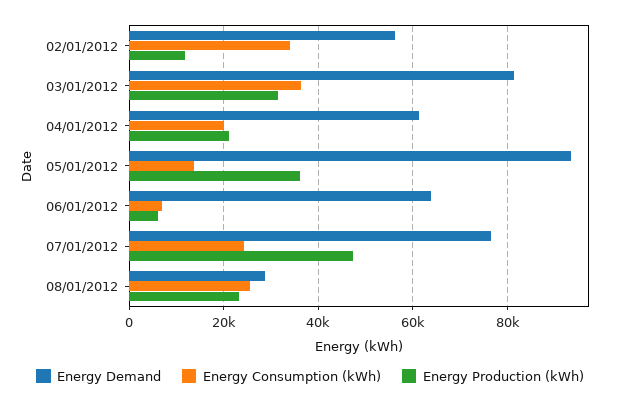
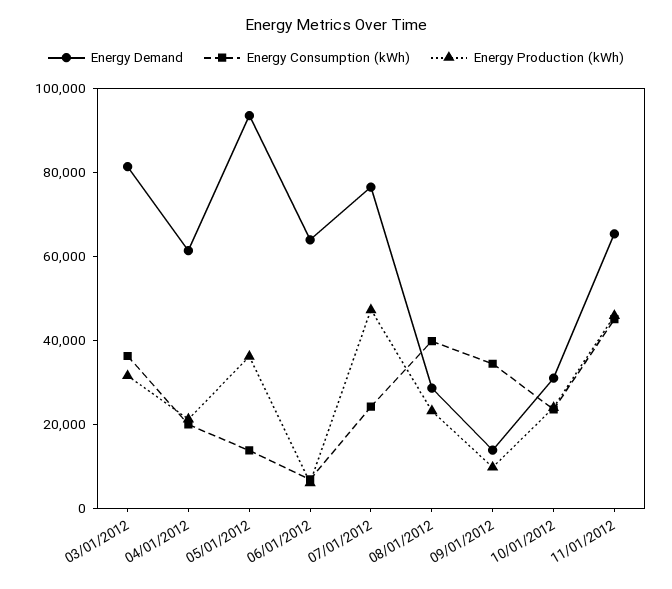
Energy Demand, 02/01/2012: 56000 -> none
Energy Consumption (kWh), 02/01/2012: 34000 -> none
Energy Production (kWh), 02/01/2012: 12000 -> none
Energy Consumption (kWh), 08/01/2012: 26000 -> 40000
Energy Demand, 09/01/2012: none -> 15000
Energy Consumption (kWh), 09/01/2012: none -> 35000
Energy Production (kWh), 09/01/2012: none -> 10000
Energy Demand, 10/01/2012: none -> 30000
Energy Consumption (kWh), 10/01/2012: none -> 25000
Energy Production (kWh), 10/01/2012: none -> 25000
Energy Demand, 11/01/2012: none -> 65000
Energy Consumption (kWh), 11/01/2012: none -> 45000
Energy Production (kWh), 11/01/2012: none -> 45000

